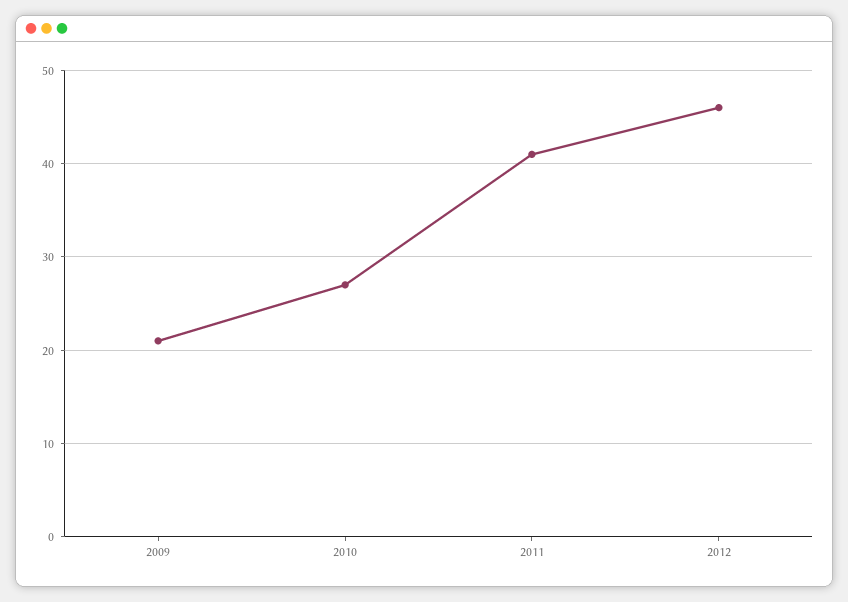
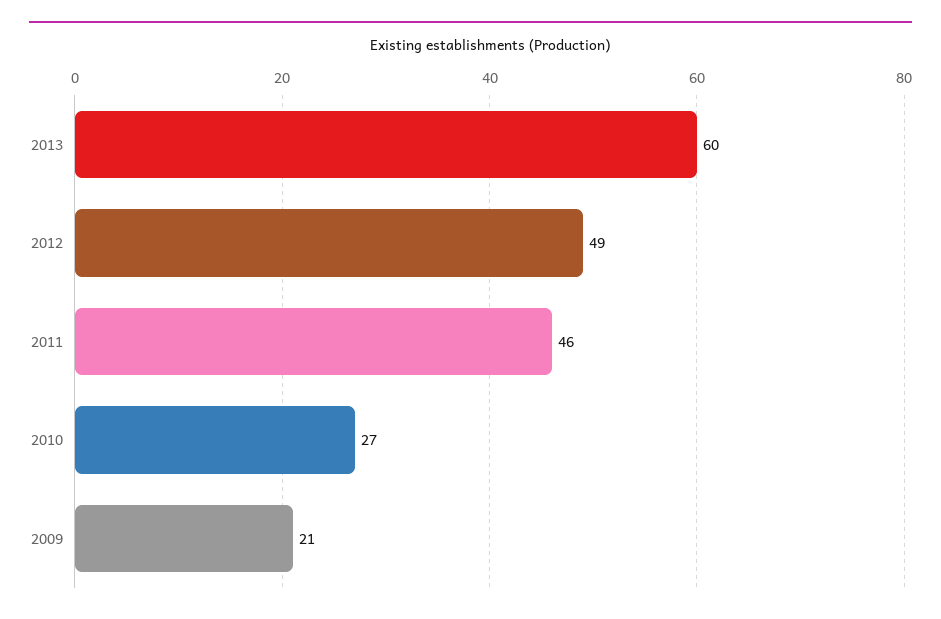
2011: 41 -> 46
2012: 46 -> 49
2013: none -> 60

